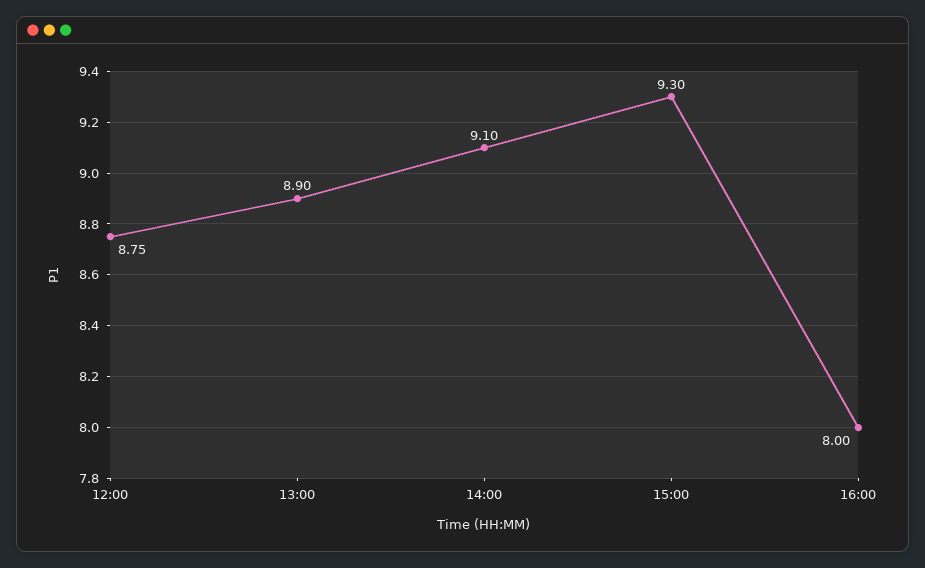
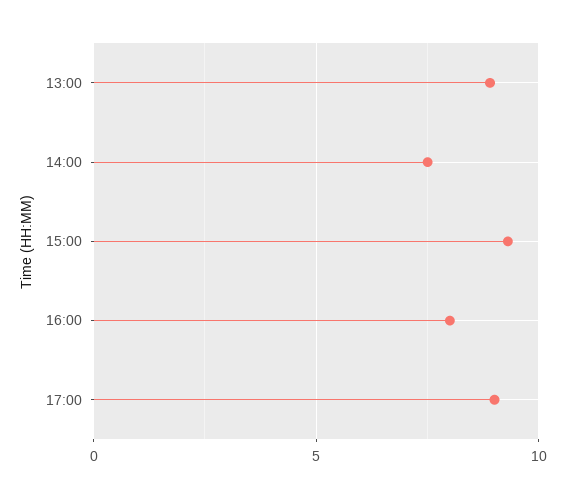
12:00: 8.75 -> none
14:00: 9.1 -> 7.5
17:00: none -> 9

